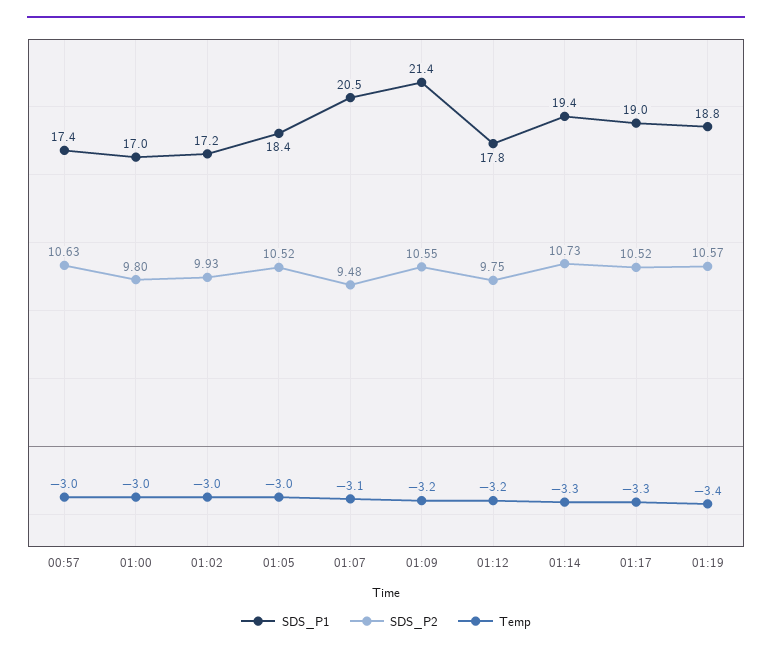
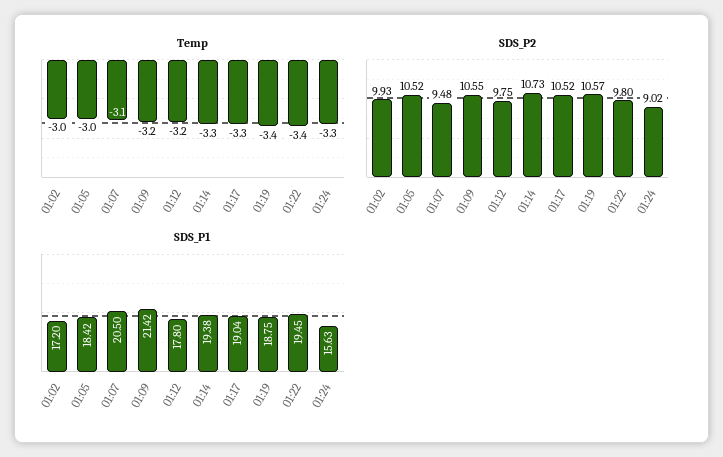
SDS_P1, 00:57: 17.4 -> none
SDS_P2, 00:57: 10.63 -> none
Temp, 00:57: -3 -> none
SDS_P1, 01:00: 17 -> none
SDS_P2, 01:00: 9.8 -> none
Temp, 01:00: -3 -> none
Temp, 01:22: none -> -3.4
Temp, 01:24: none -> -3.3
SDS_P2, 01:22: none -> 9.8
SDS_P2, 01:24: none -> 9.02
SDS_P1, 01:22: none -> 19.45
SDS_P1, 01:24: none -> 15.63

